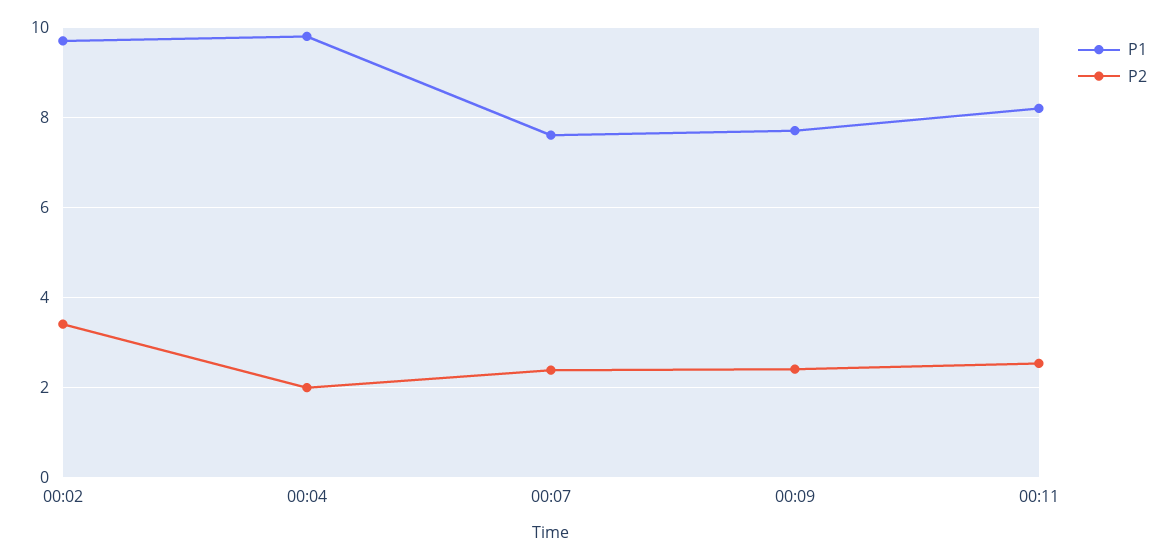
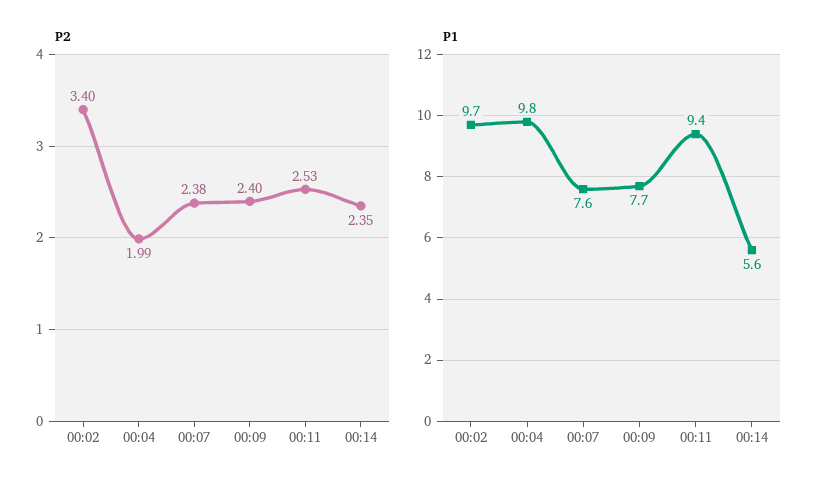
P1, 00:11: 8.2 -> 9.4
P2, 00:14: none -> 2.35
P1, 00:14: none -> 5.6

